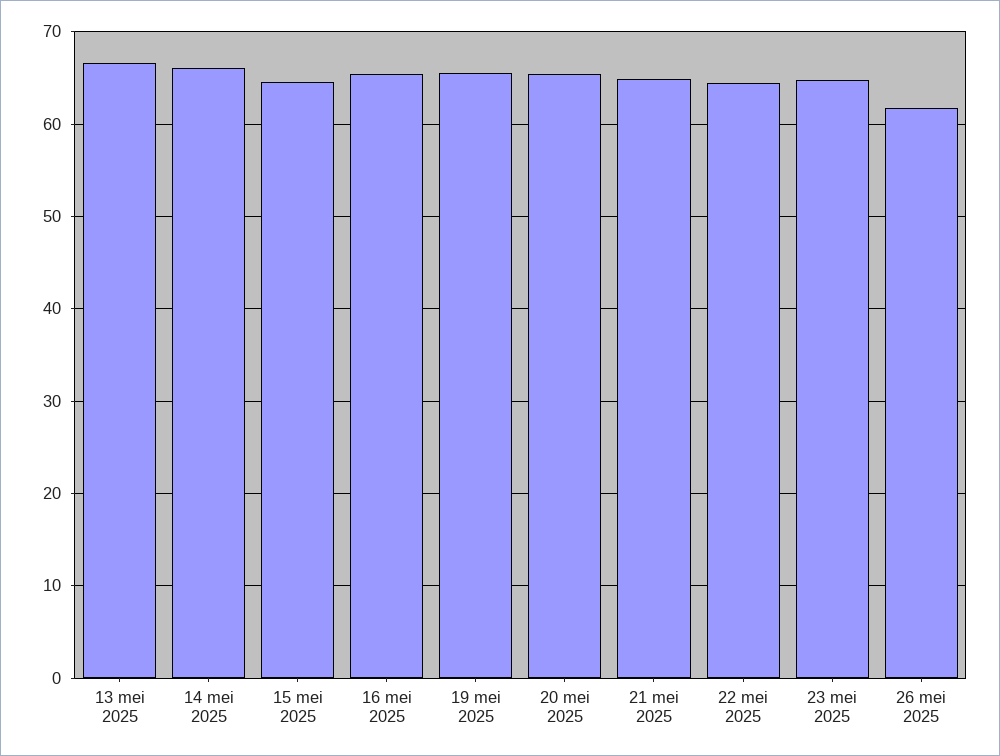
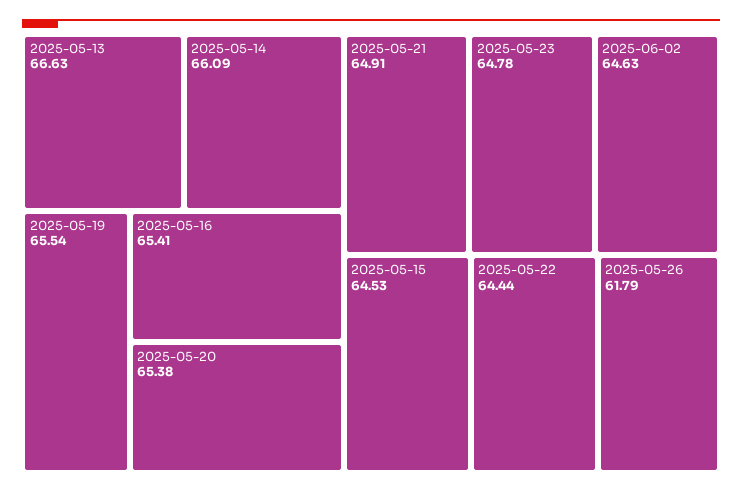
2025-06-02: none -> 64.63

